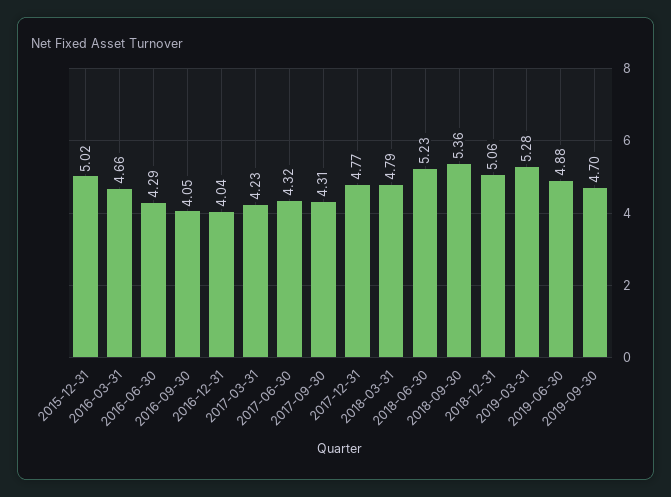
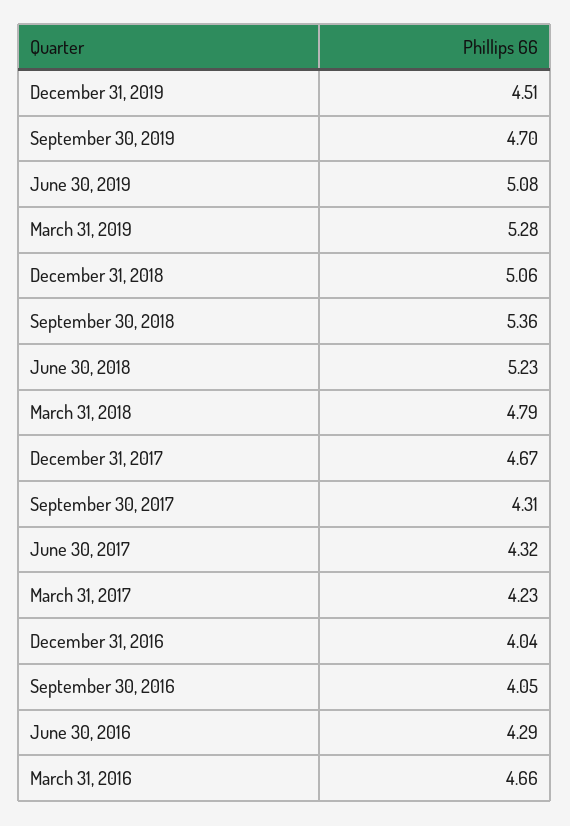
2015-12-31: 5.02 -> none
2017-12-31: 4.77 -> 4.67
2019-06-30: 4.88 -> 5.08
December 31, 2019: none -> 4.51

